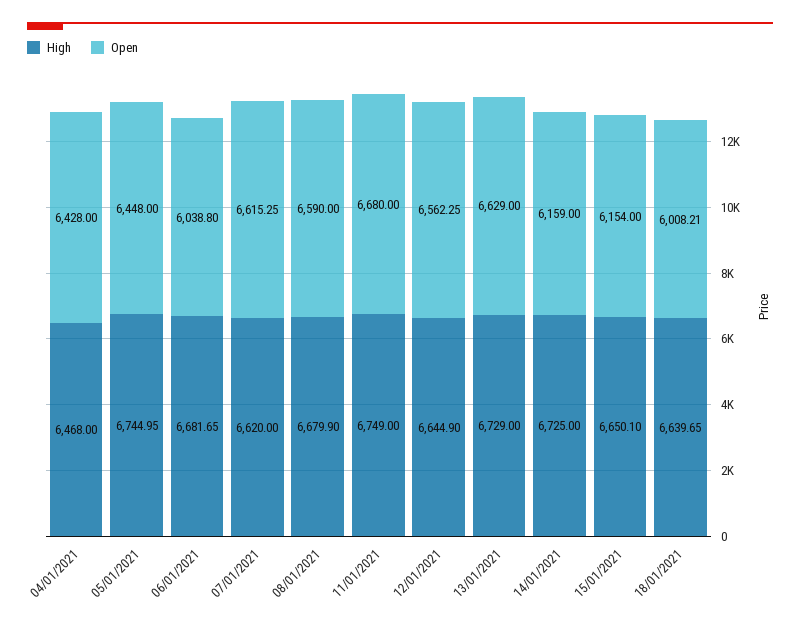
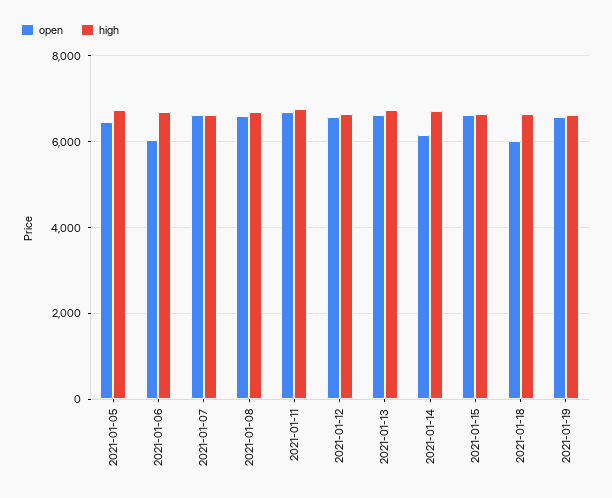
High, 04/01/2021: 6468 -> none
Open, 04/01/2021: 6428 -> none
Open, 15/01/2021: 6154 -> 6600
Open, 2021-01-19: none -> 6600
High, 2021-01-19: none -> 6600

